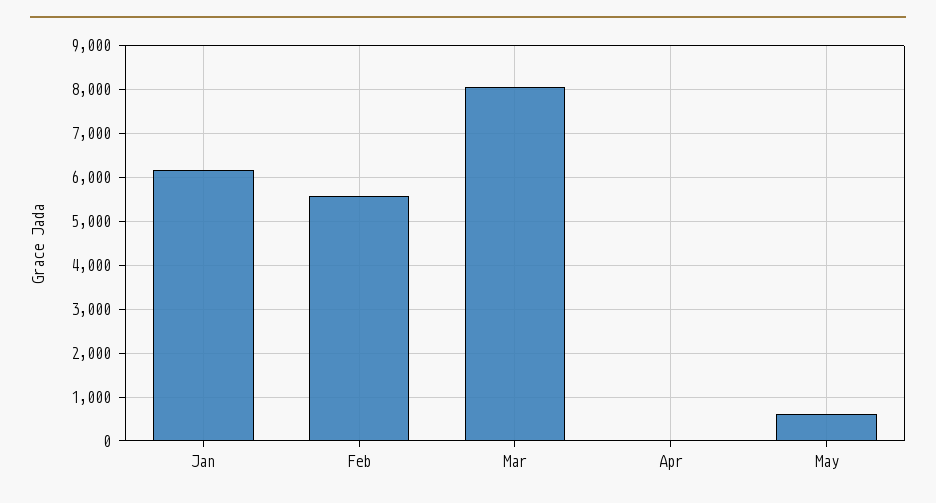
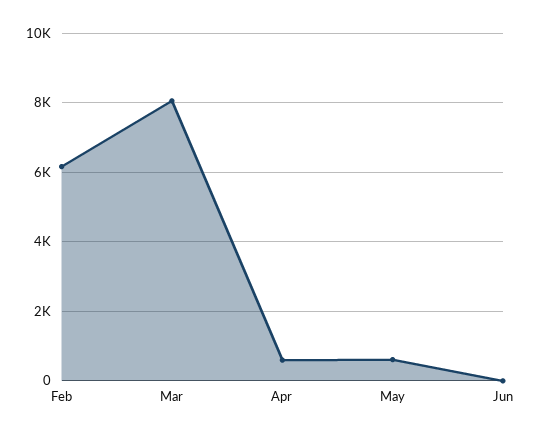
Jan: 6200 -> none
Feb: 5600 -> 6200
Apr: 0 -> 600
Jun: none -> 0

